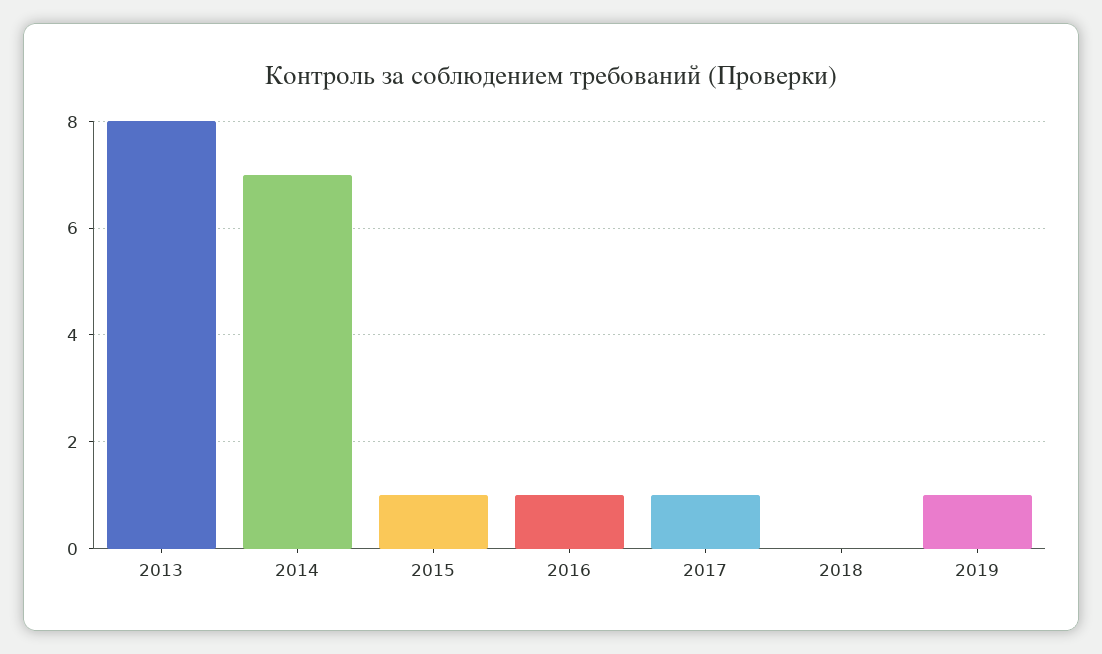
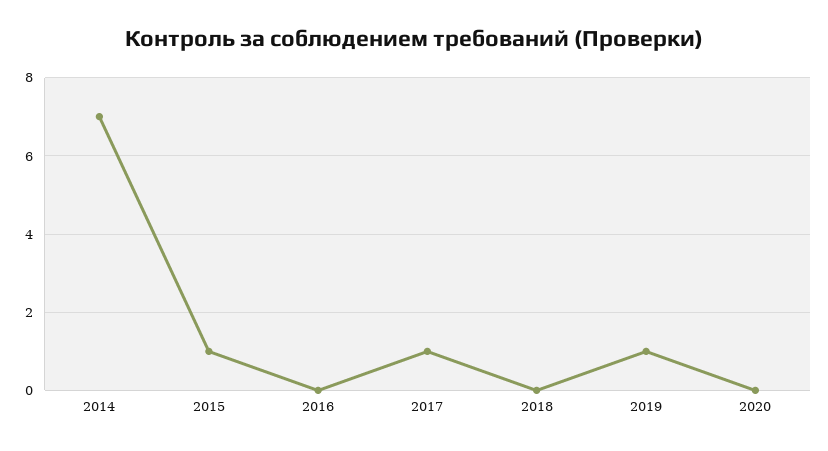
2013: 8 -> none
2016: 1 -> 0
2020: none -> 0

